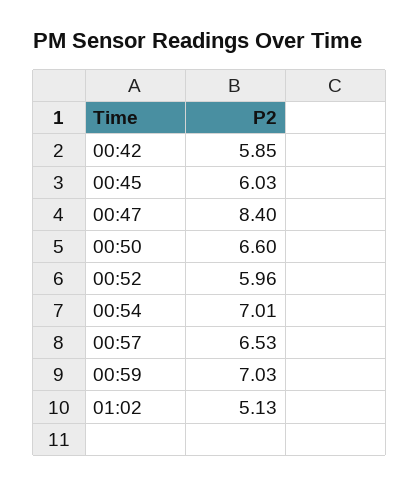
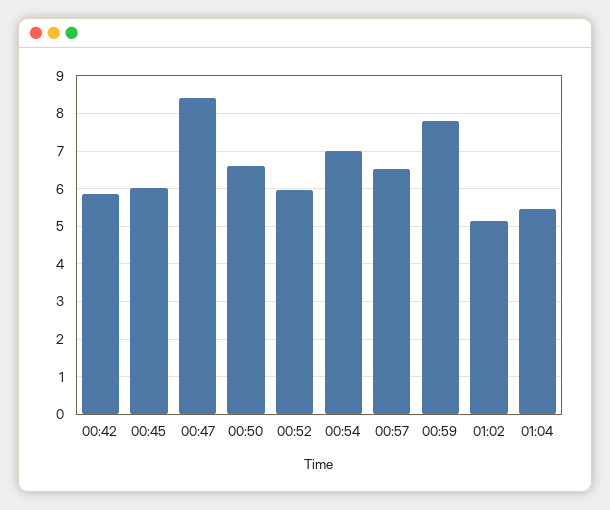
00:59: 7.03 -> 7.8
01:04: none -> 5.4

